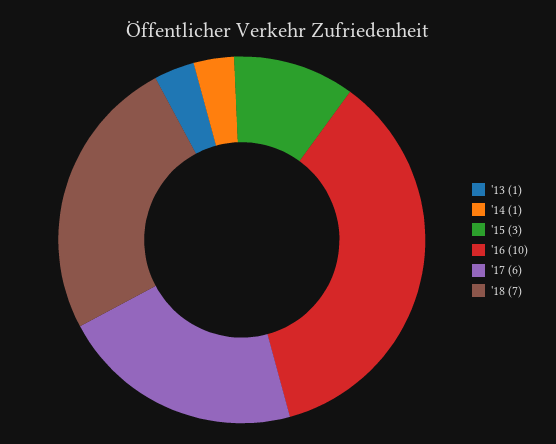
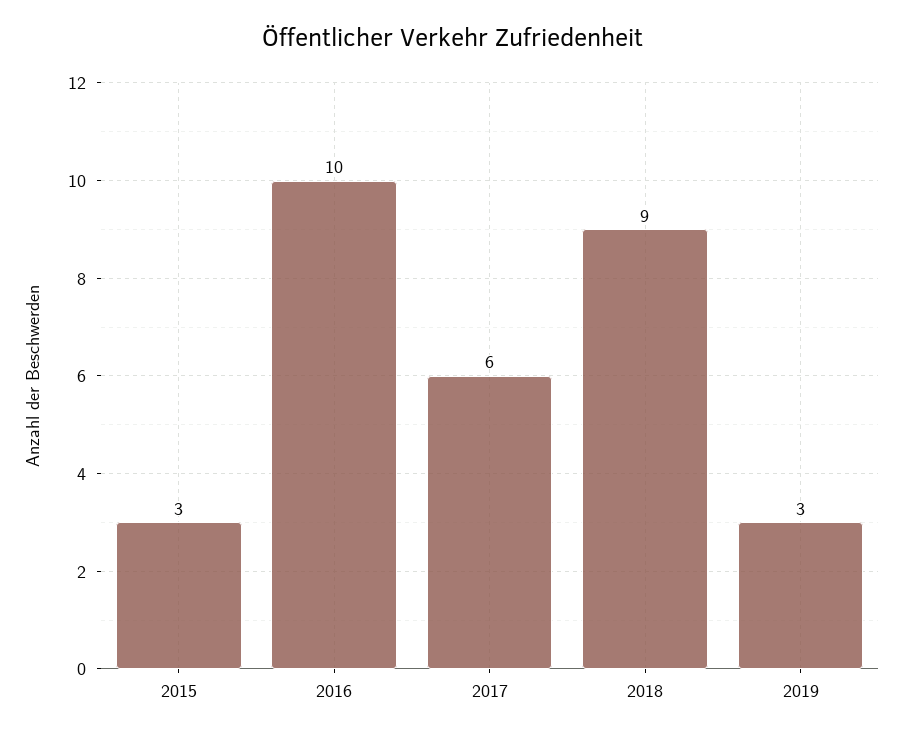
'13: 1 -> none
'14: 1 -> none
'18: 7 -> 9
2019: none -> 3

